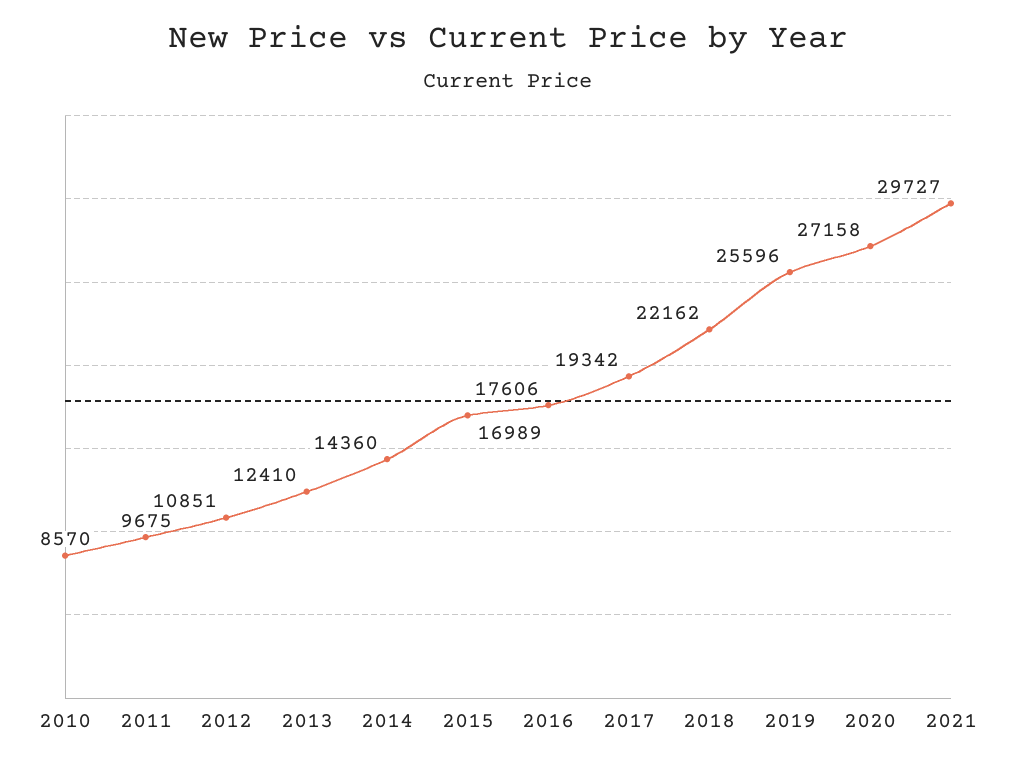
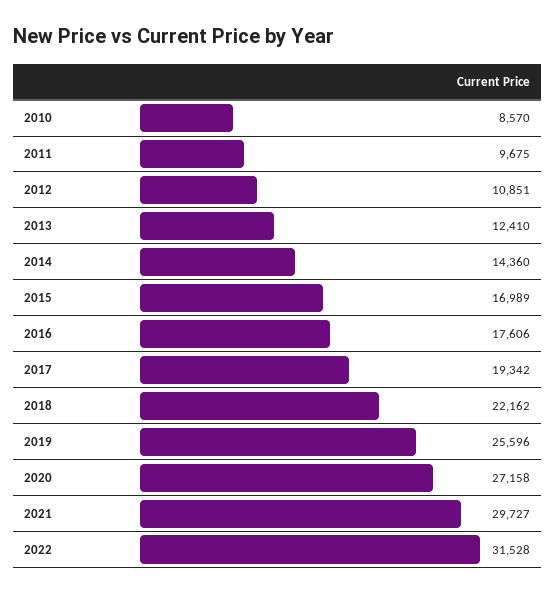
2022: none -> 31528

